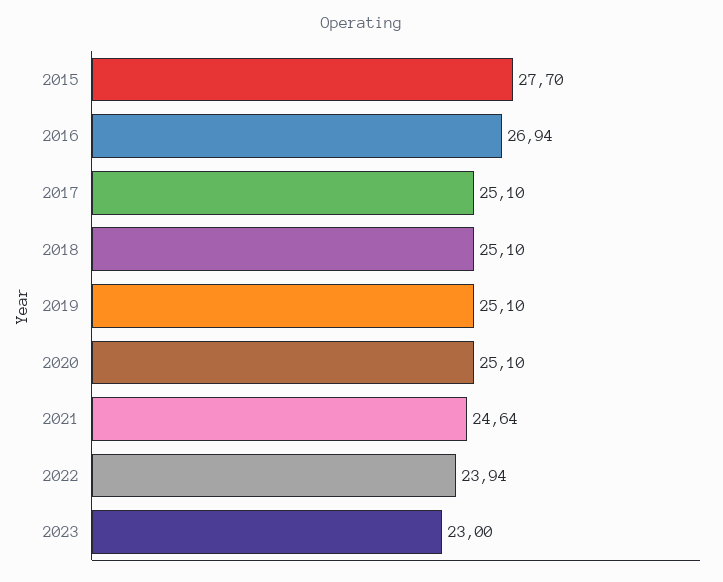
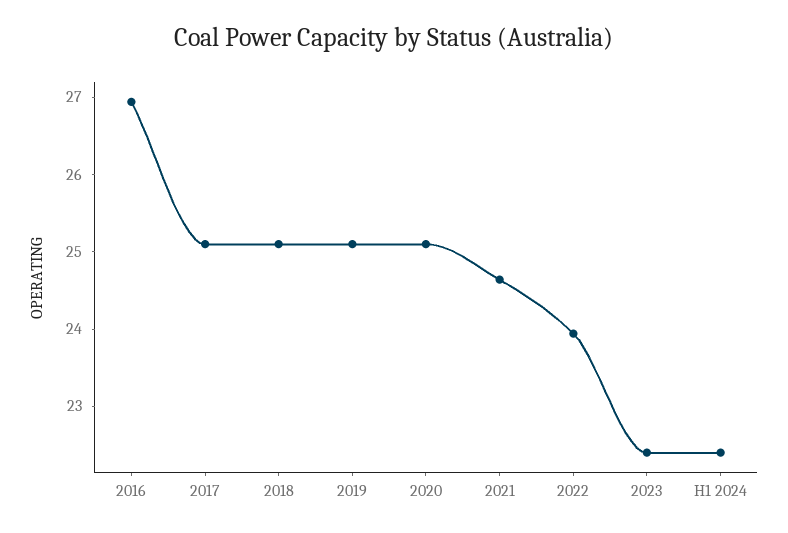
2015: 27.7 -> none
2023: 23 -> 22.4
H1 2024: none -> 22.4

